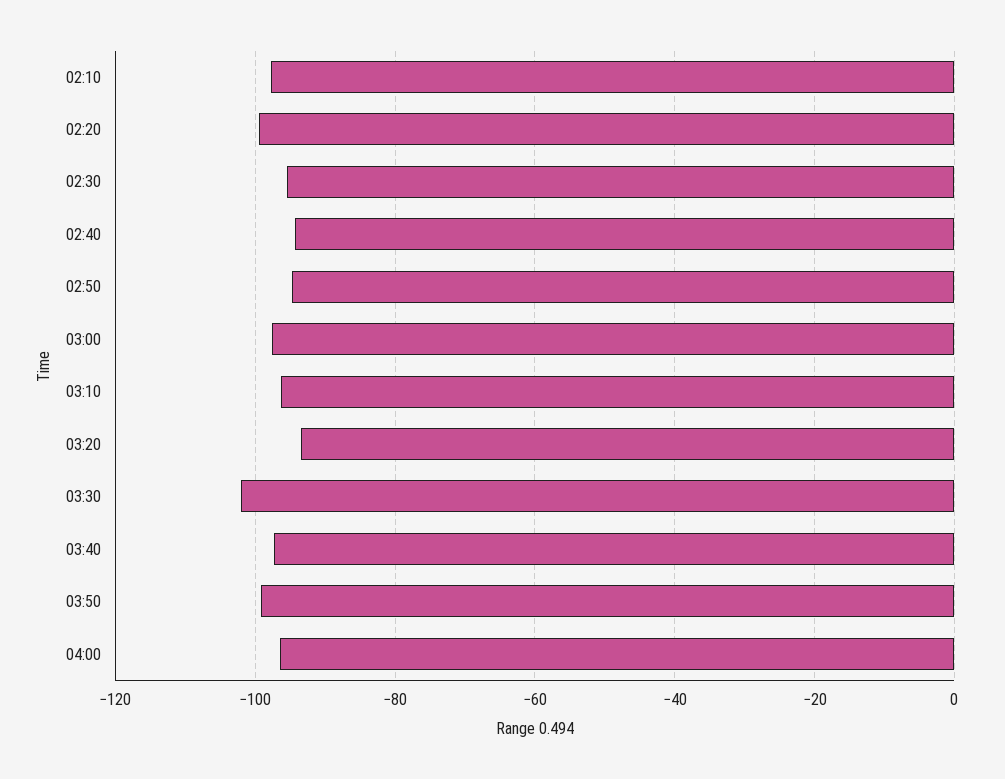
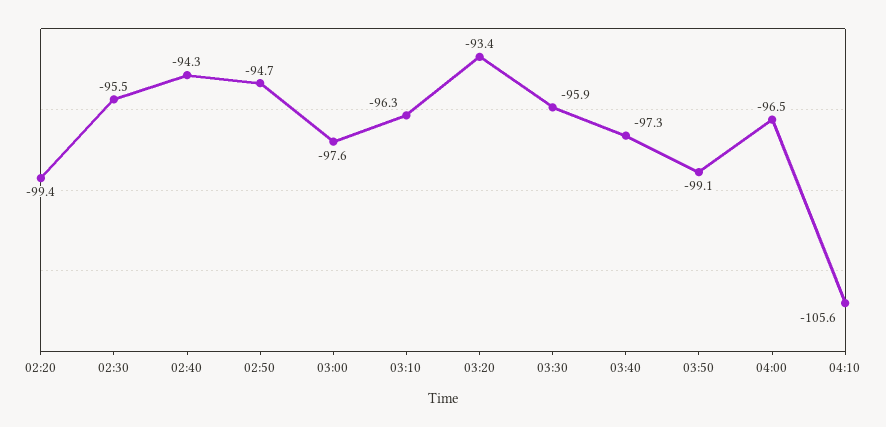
02:10: -98 -> none
03:30: -102 -> -95.9
04:10: none -> -105.6

